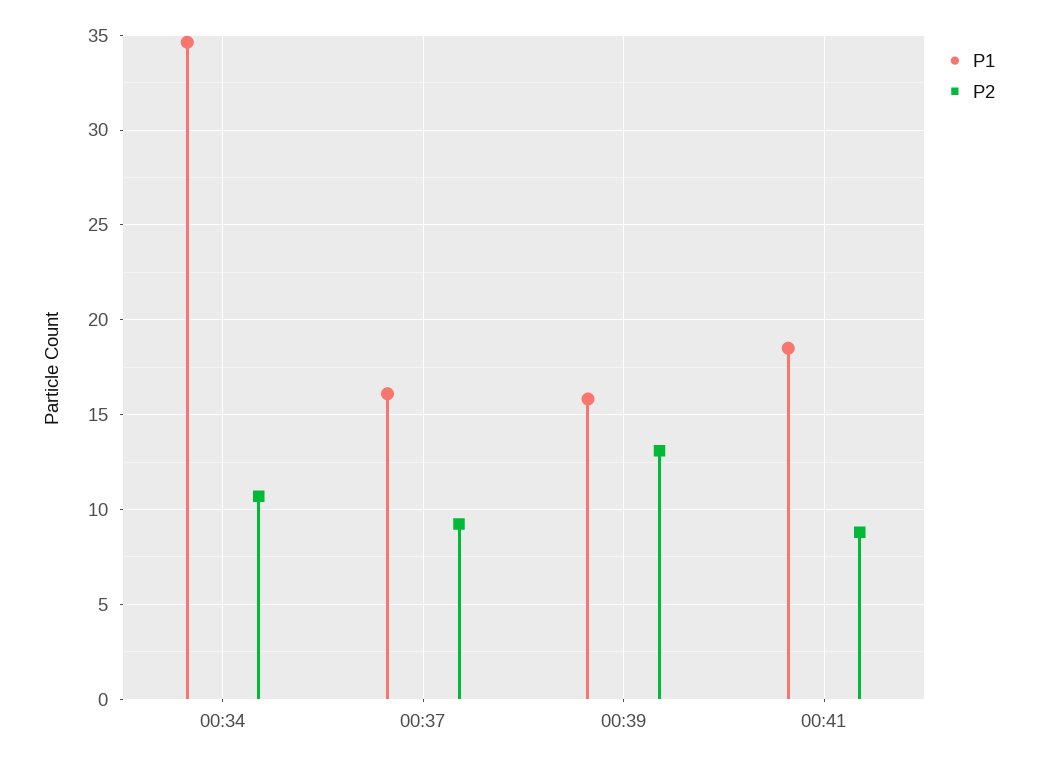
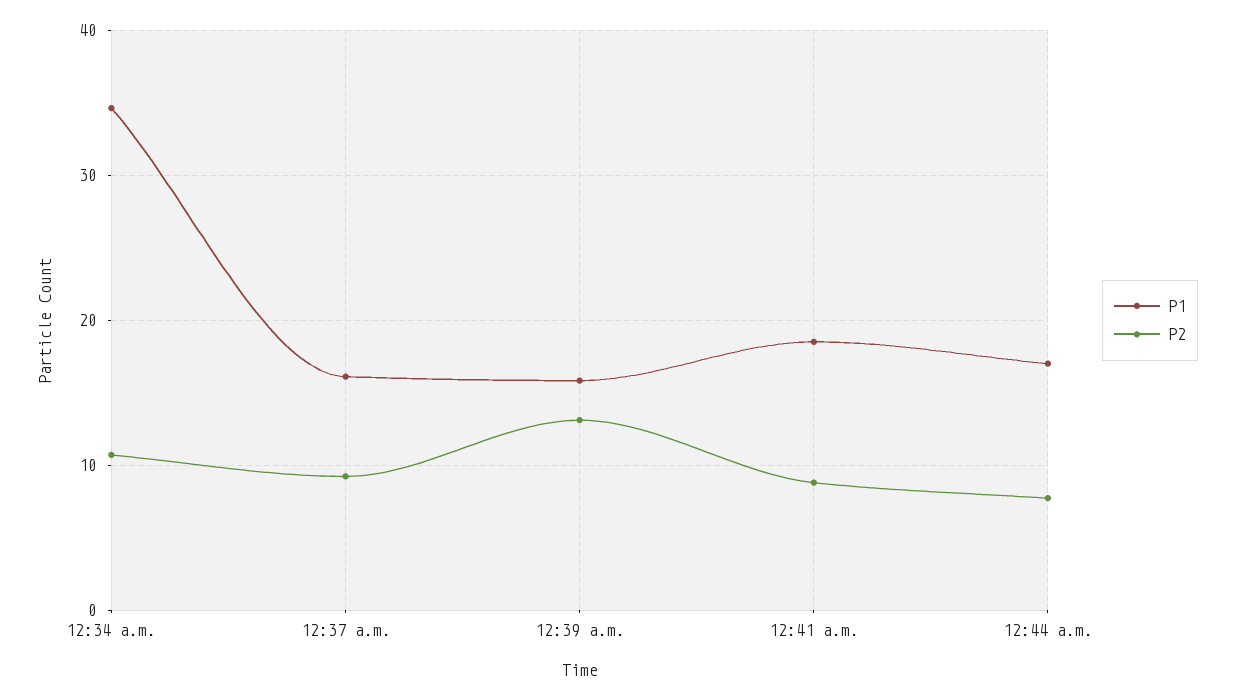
P1, 12:44 a.m.: none -> 17
P2, 12:44 a.m.: none -> 8

